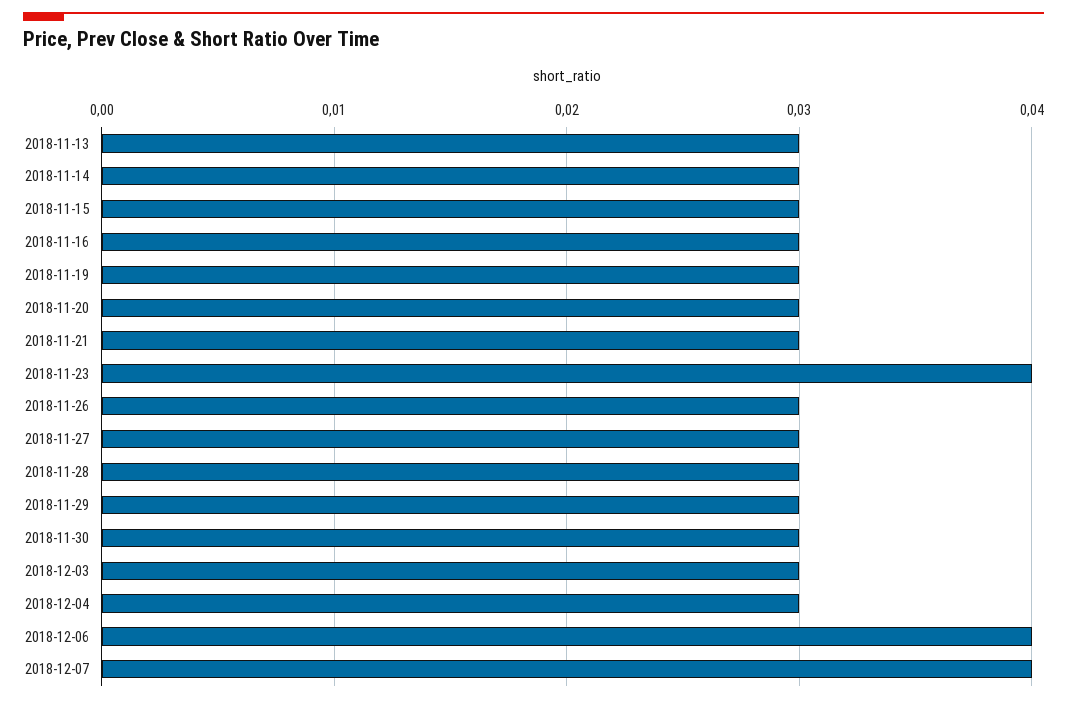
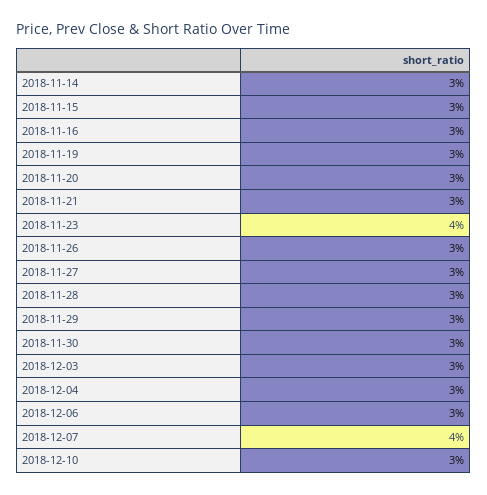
2018-11-13: 0.03 -> none
2018-12-06: 0.04 -> 0.03
2018-12-10: none -> 0.03

